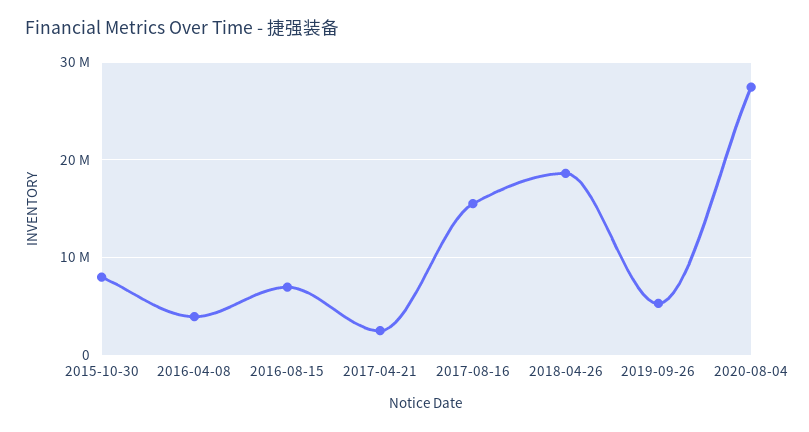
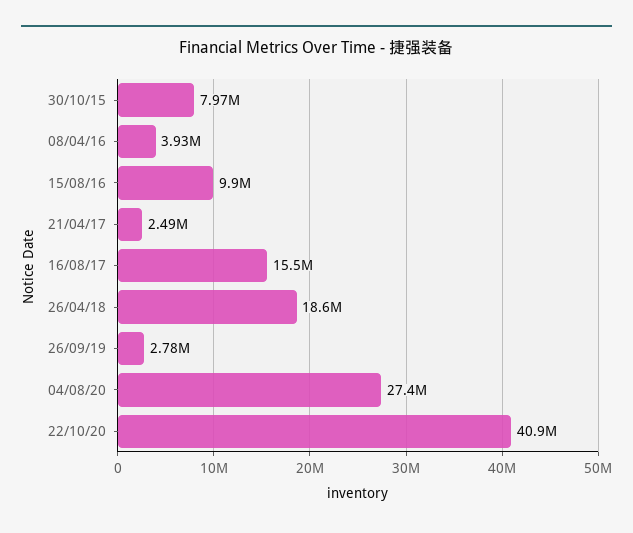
2016-08-15: 7000000 -> 9900000
2019-09-26: 5000000 -> 2780000
22/10/20: none -> 40900000

